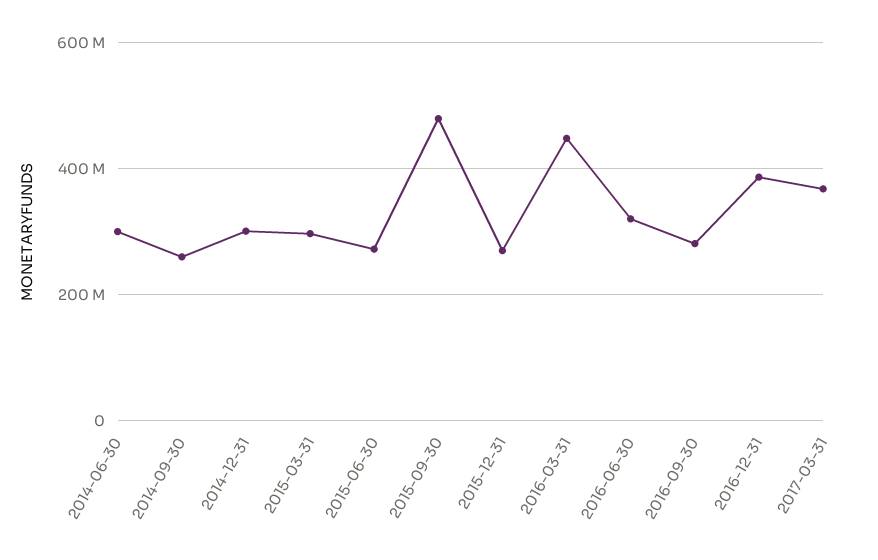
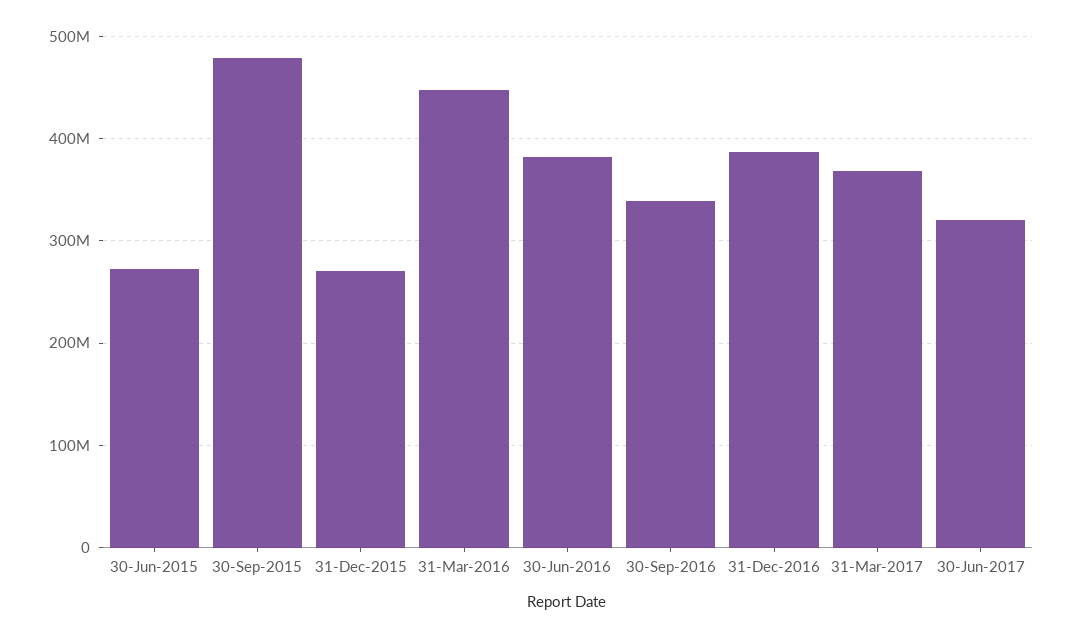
2014-06-30: 300000000 -> none
2014-09-30: 260000000 -> none
2014-12-31: 300000000 -> none
2015-03-31: 300000000 -> none
2016-06-30: 320000000 -> 380000000
2016-09-30: 280000000 -> 340000000
30-Jun-2017: none -> 320000000

